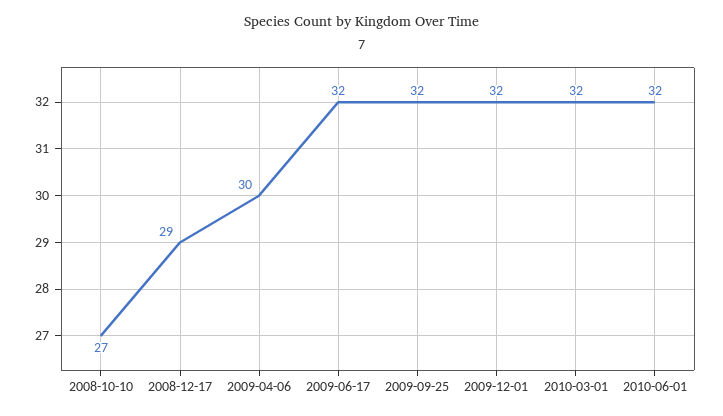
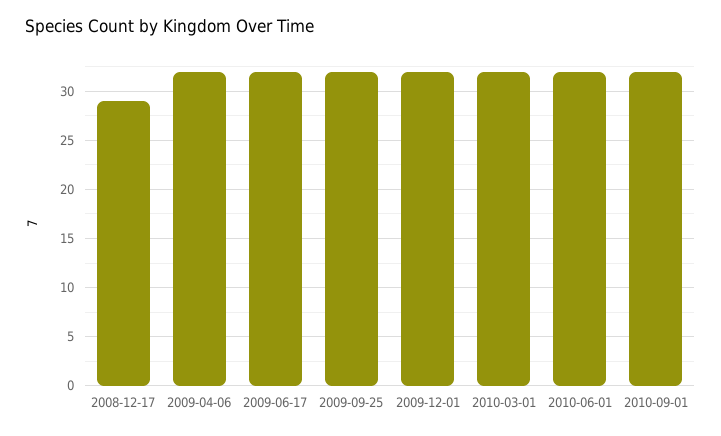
2008-10-10: 27 -> none
2009-04-06: 30 -> 32
2010-09-01: none -> 32

